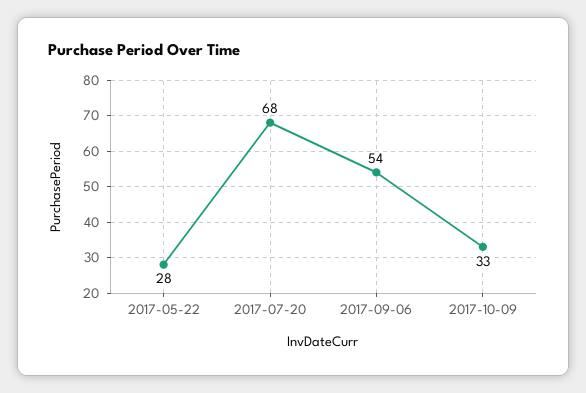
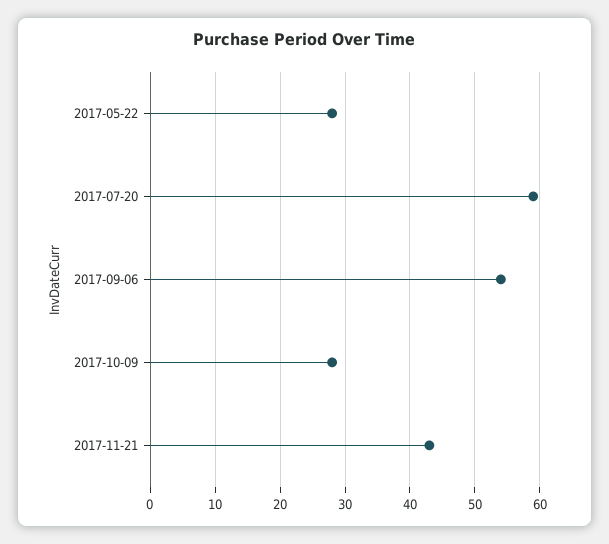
2017-07-20: 68 -> 59
2017-10-09: 33 -> 28
2017-11-21: none -> 43

